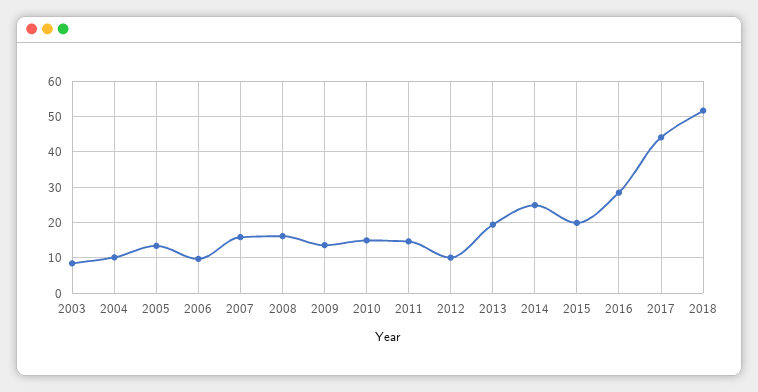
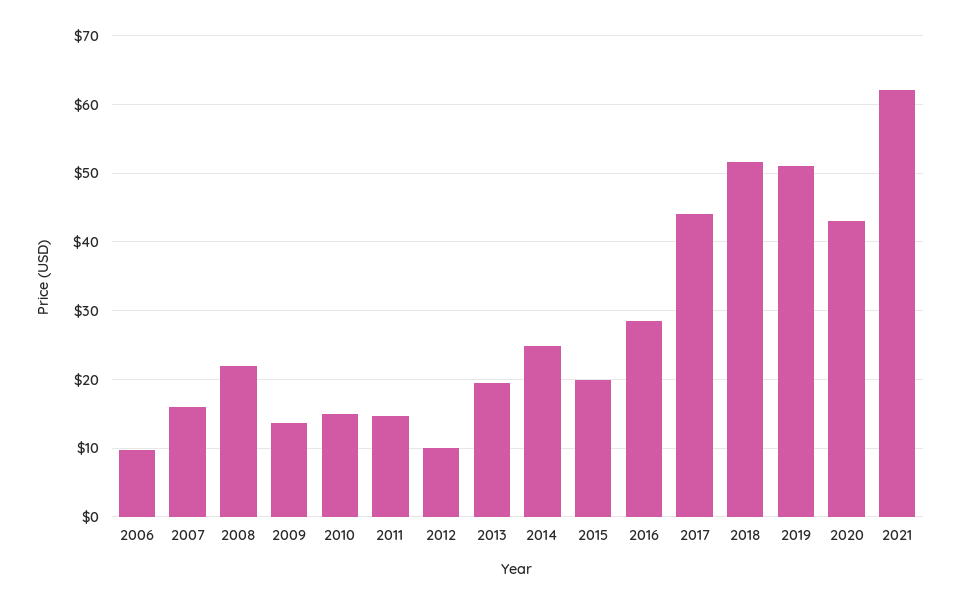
2003: 8 -> none
2004: 10 -> none
2005: 14 -> none
2008: 16 -> 22
2019: none -> 51
2020: none -> 43
2021: none -> 62

